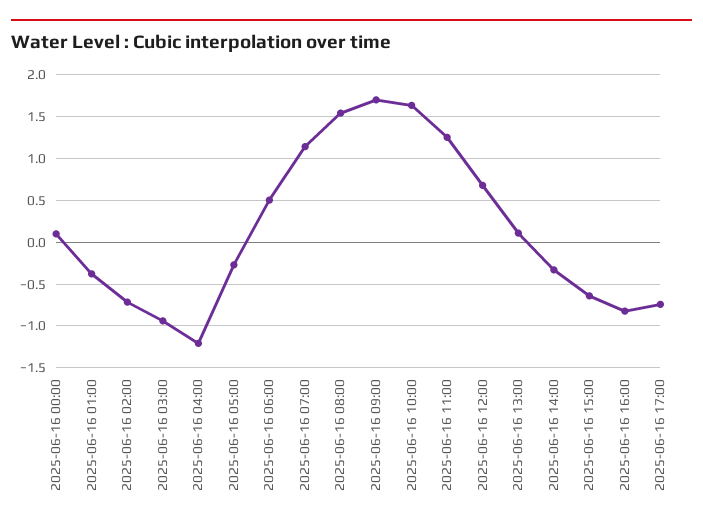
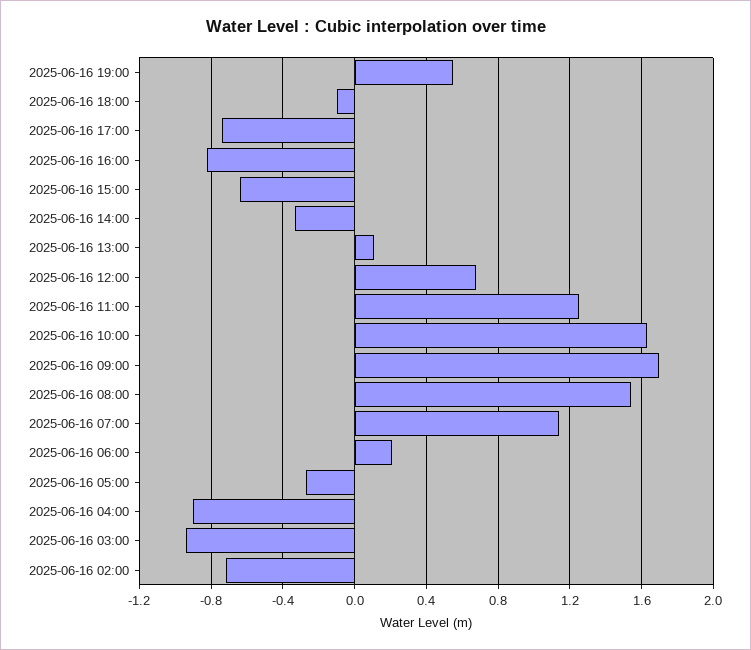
2025-06-16 00:00: 0.1 -> none
2025-06-16 01:00: -0.4 -> none
2025-06-16 04:00: -1.2 -> -0.9
2025-06-16 06:00: 0.5 -> 0.2
2025-06-16 19:00: none -> 0.55
2025-06-16 18:00: none -> -0.1

